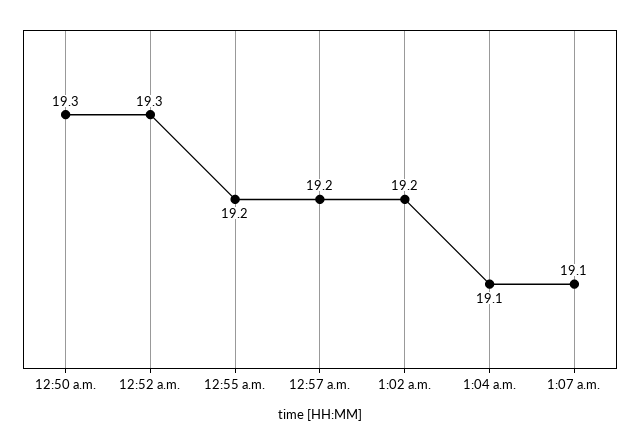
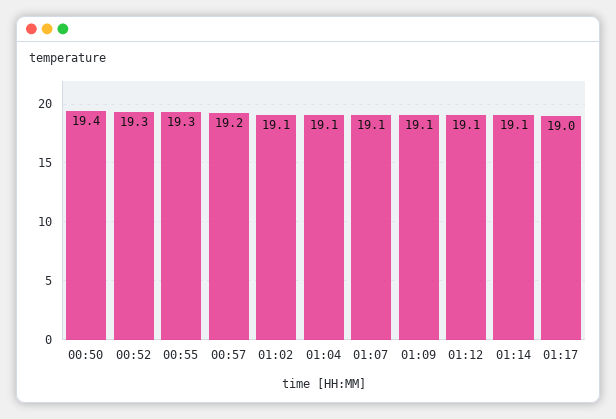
12:50 a.m.: 19.3 -> 19.4
12:55 a.m.: 19.2 -> 19.3
1:02 a.m.: 19.2 -> 19.1
01:09: none -> 19.1
01:12: none -> 19.1
01:14: none -> 19.1
01:17: none -> 19

